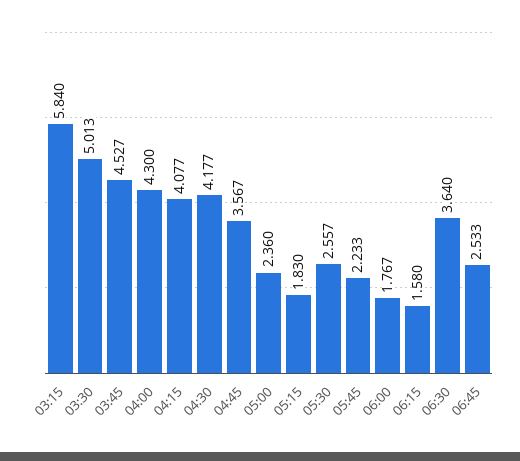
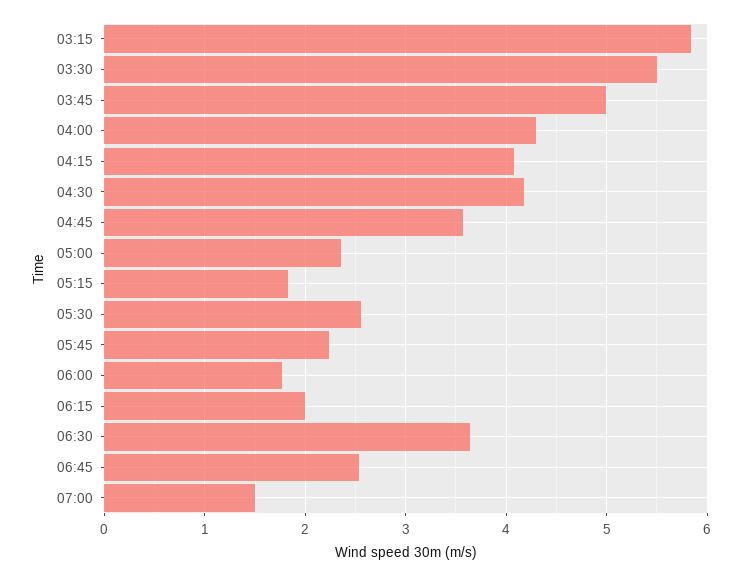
03:30: 5.013 -> 5.5
03:45: 4.527 -> 5
06:15: 1.58 -> 2
07:00: none -> 1.5

